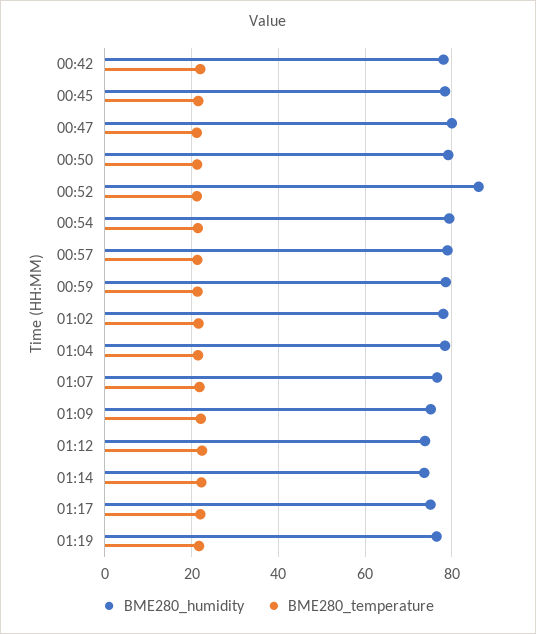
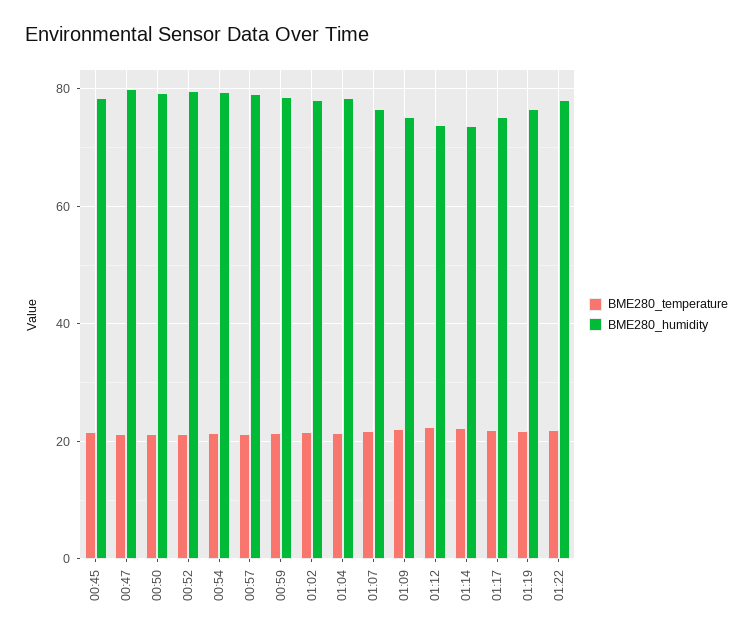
BME280_humidity, 00:42: 78 -> none
BME280_temperature, 00:42: 22 -> none
BME280_humidity, 00:52: 86 -> 80
BME280_temperature, 01:22: none -> 22
BME280_humidity, 01:22: none -> 78

